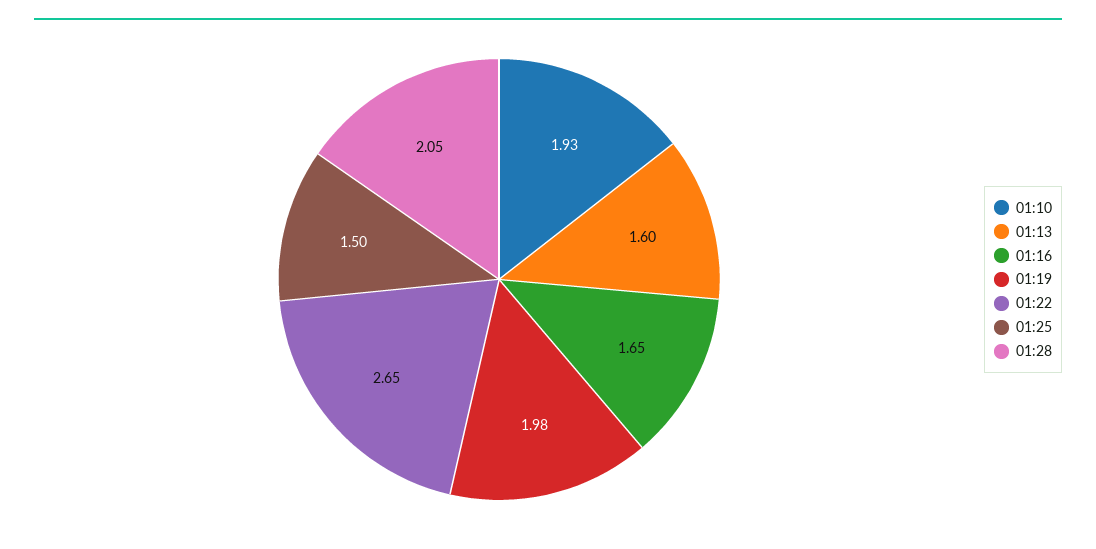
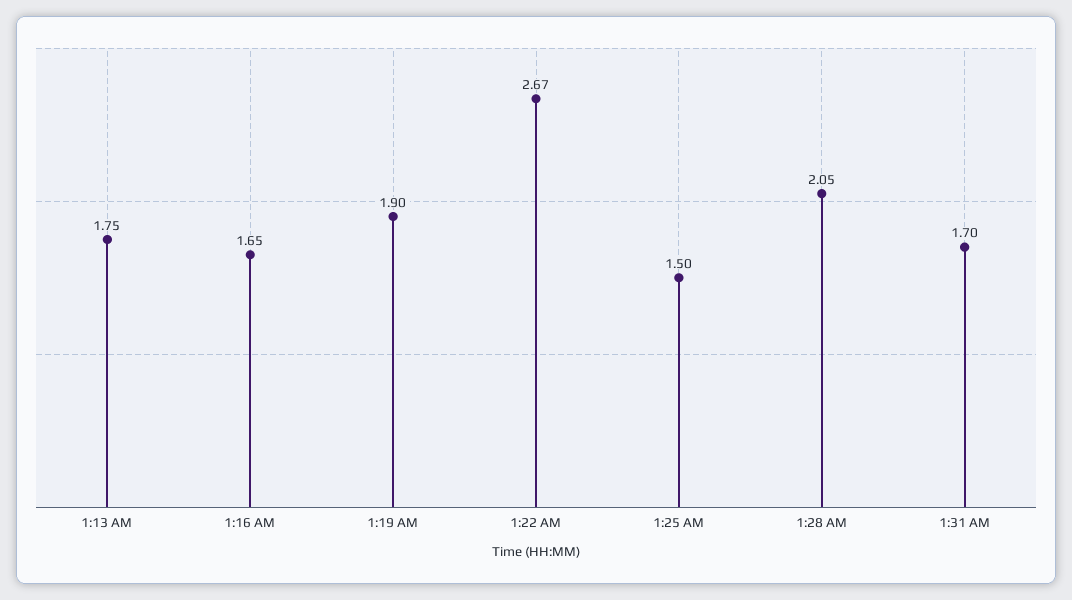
01:10: 1.93 -> none
01:13: 1.6 -> 1.75
01:19: 1.98 -> 1.9
01:22: 2.65 -> 2.67
1:31 AM: none -> 1.7

